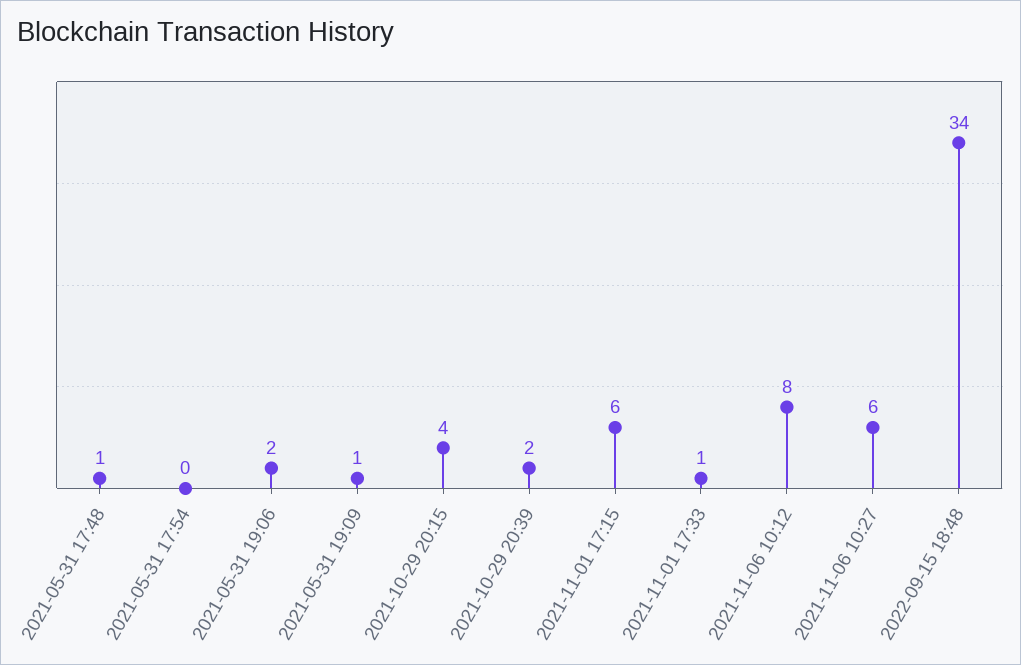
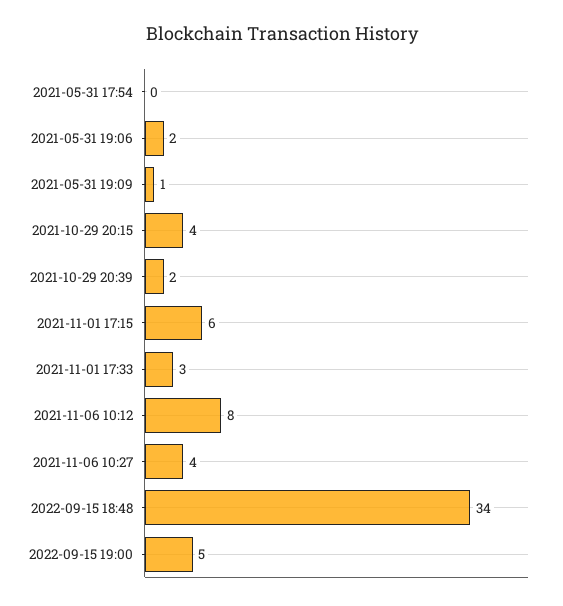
2021-05-31 17:48: 1 -> none
2021-11-01 17:33: 1 -> 3
2021-11-06 10:27: 6 -> 4
2022-09-15 19:00: none -> 5

